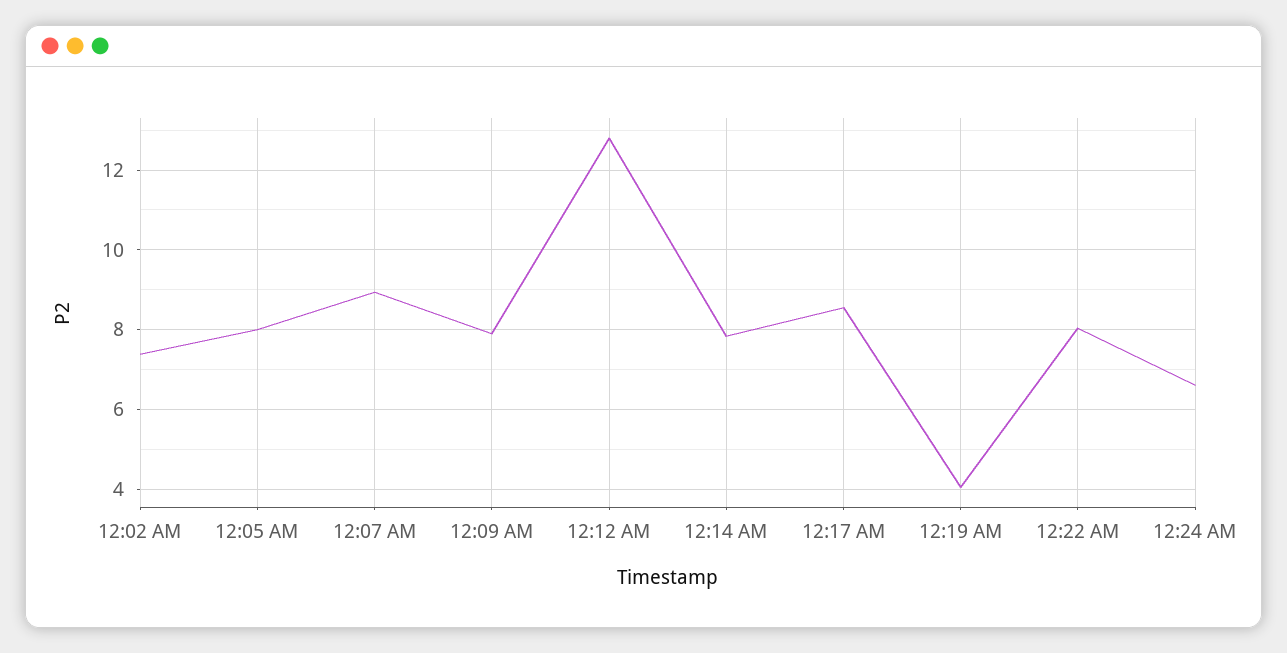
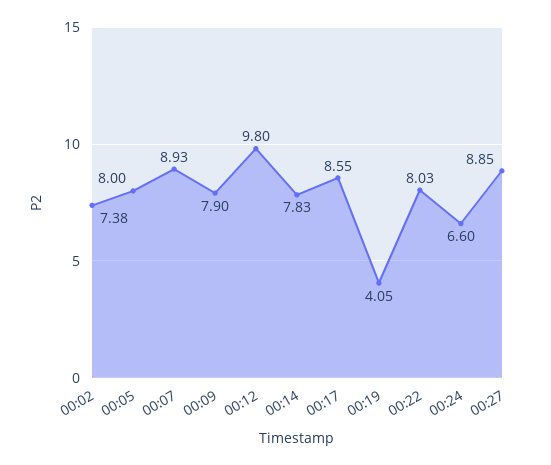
12:12 AM: 12.8 -> 9.8
00:27: none -> 8.85

